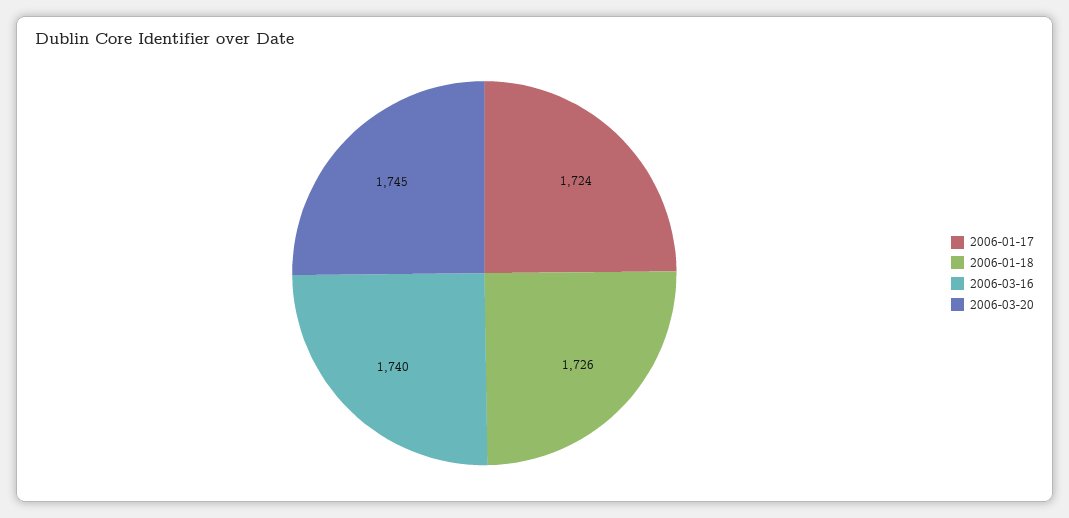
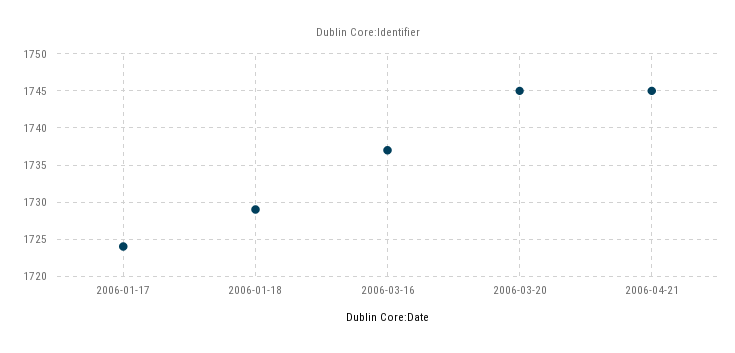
2006-01-18: 1726 -> 1729
2006-03-16: 1740 -> 1737
2006-04-21: none -> 1745

